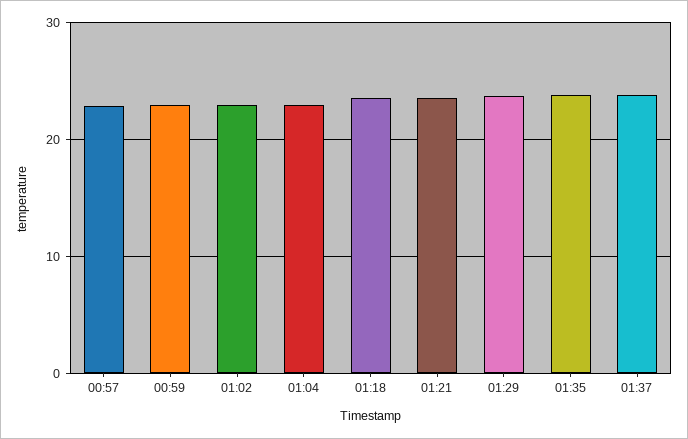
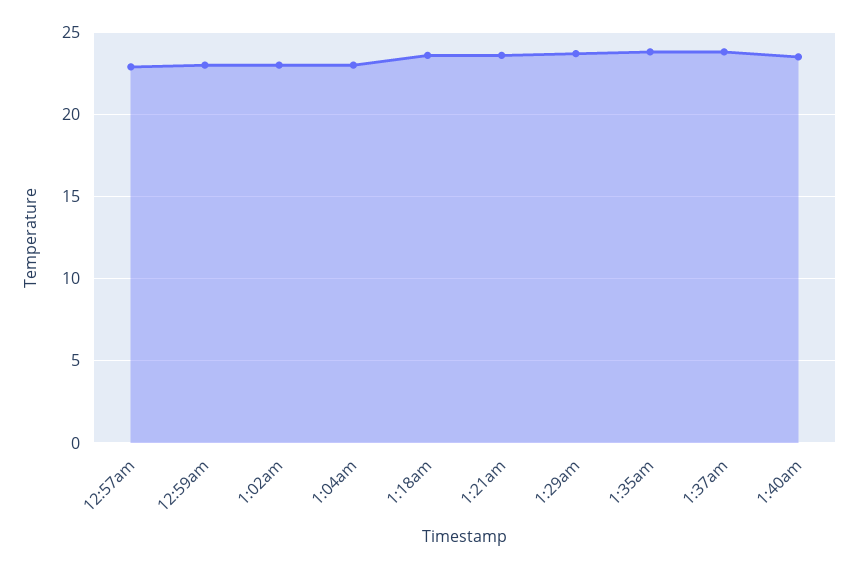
1:40am: none -> 23.5

